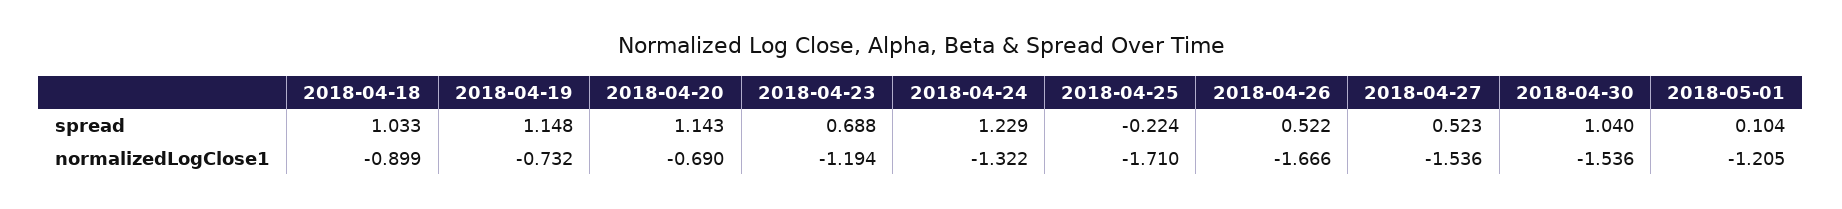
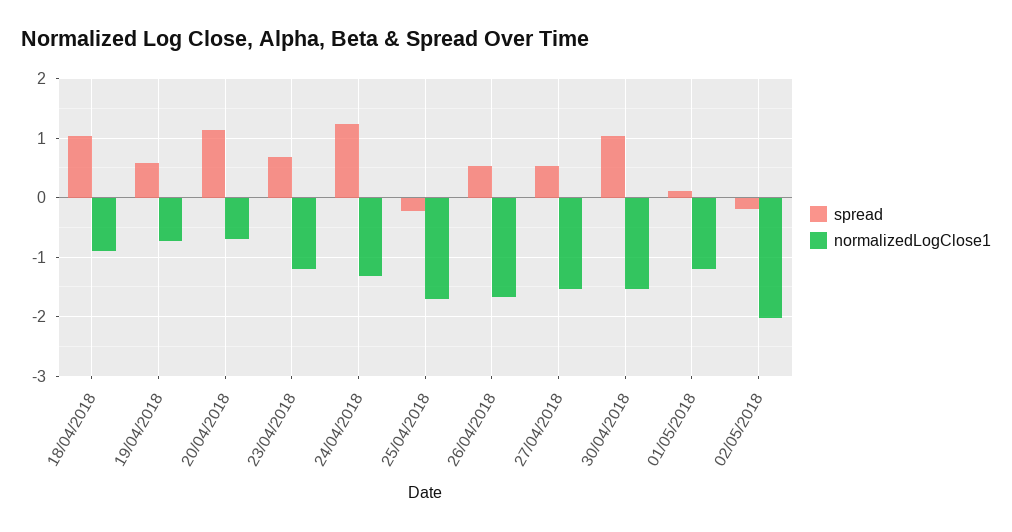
spread, 2018-04-19: 1.148 -> 0.6
spread, 02/05/2018: none -> -0.2
normalizedLogClose1, 02/05/2018: none -> -2

